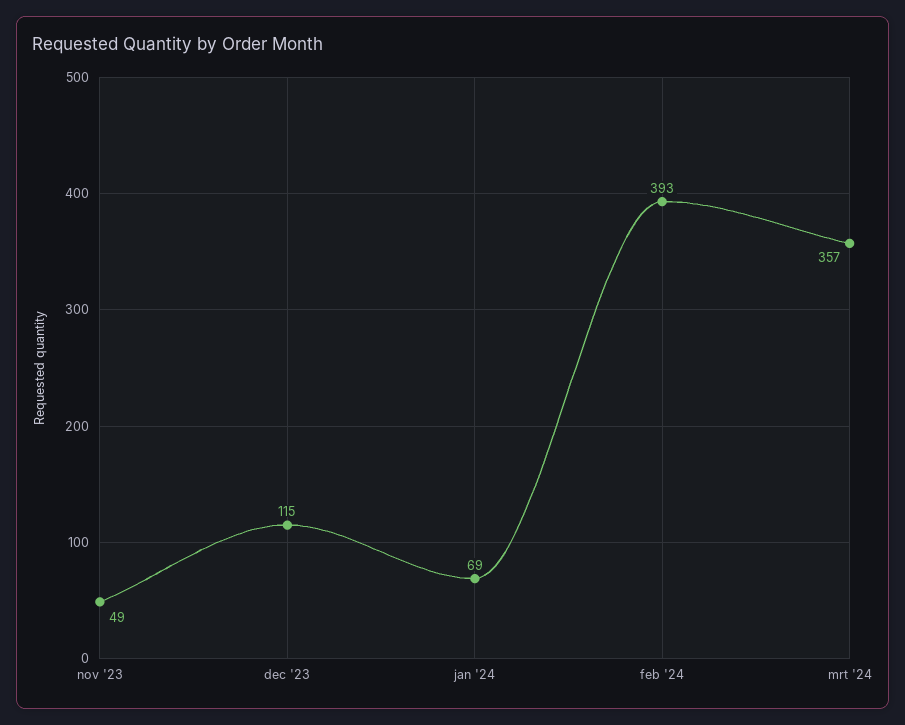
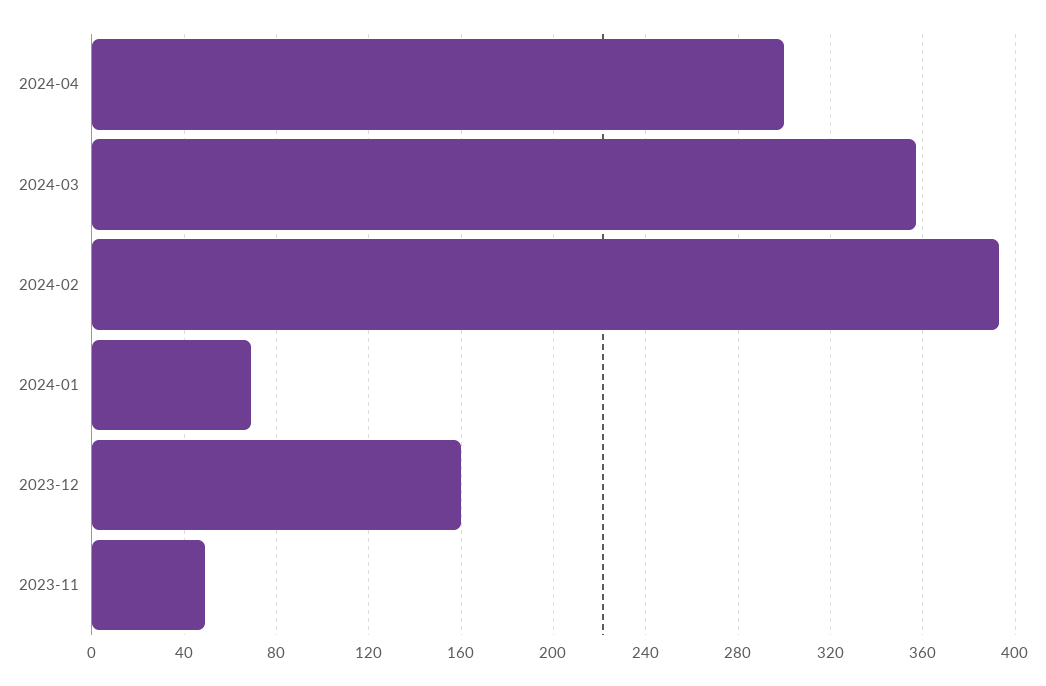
dec '23: 115 -> 160
2024-04: none -> 300

